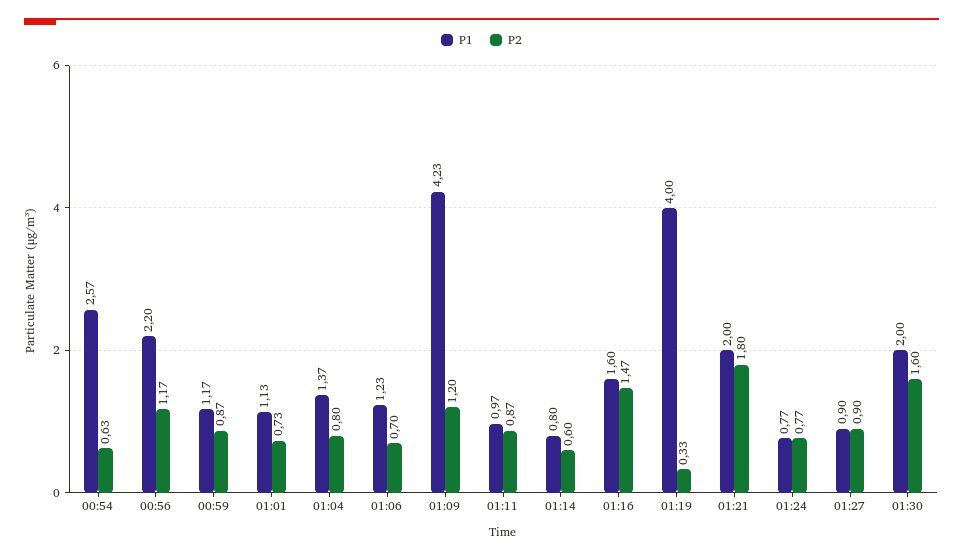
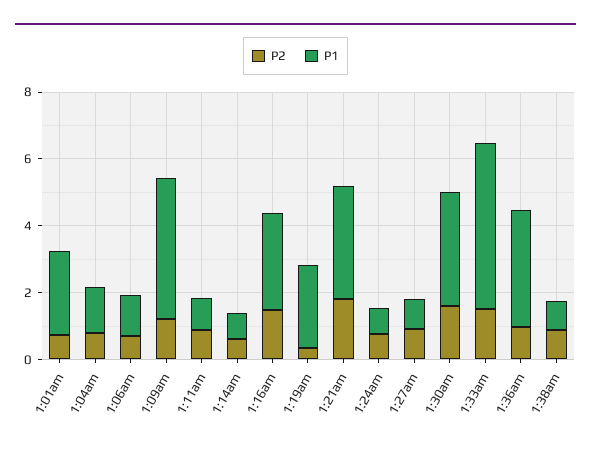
P1, 00:54: 2.57 -> none
P2, 00:54: 0.63 -> none
P1, 00:56: 2.2 -> none
P2, 00:56: 1.17 -> none
P1, 00:59: 1.17 -> none
P2, 00:59: 0.87 -> none
P1, 01:01: 1.13 -> 2.5
P1, 01:16: 1.6 -> 3
P1, 01:19: 4 -> 2.5
P1, 01:21: 2 -> 3.5
P1, 01:30: 2 -> 3.5
P2, 1:33am: none -> 1.5
P1, 1:33am: none -> 5
P2, 1:36am: none -> 1
P1, 1:36am: none -> 3.5
P2, 1:38am: none -> 1
P1, 1:38am: none -> 1

